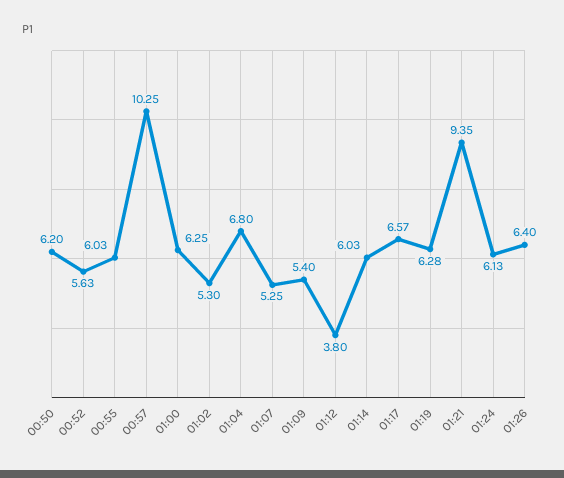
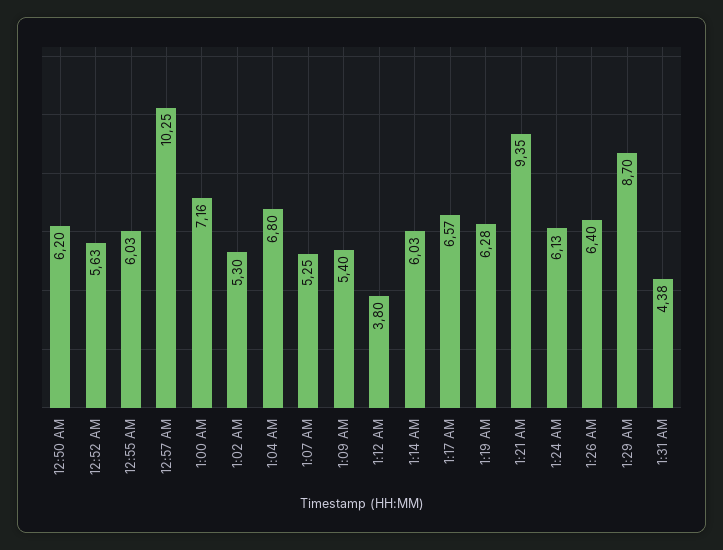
01:00: 6.25 -> 7.16
1:29 AM: none -> 8.7
1:31 AM: none -> 4.38

